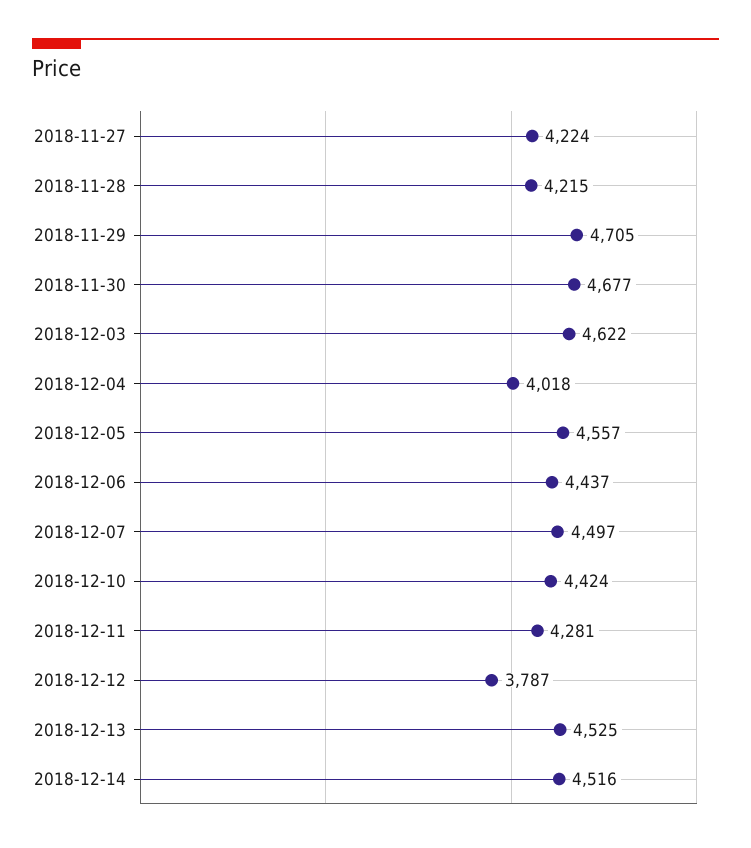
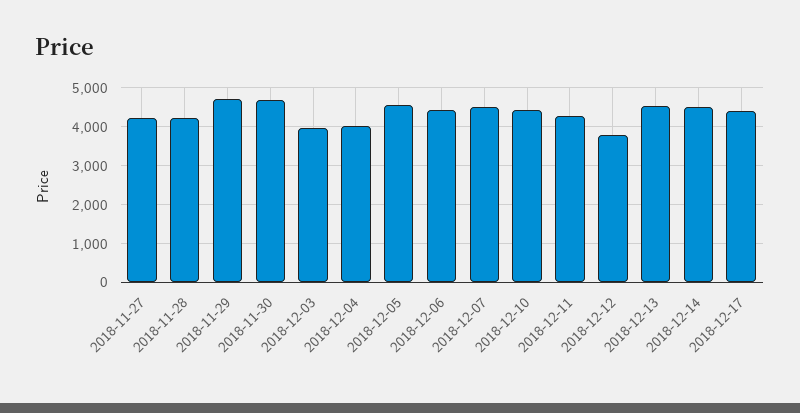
2018-12-03: 4622 -> 4000
2018-12-17: none -> 4400

